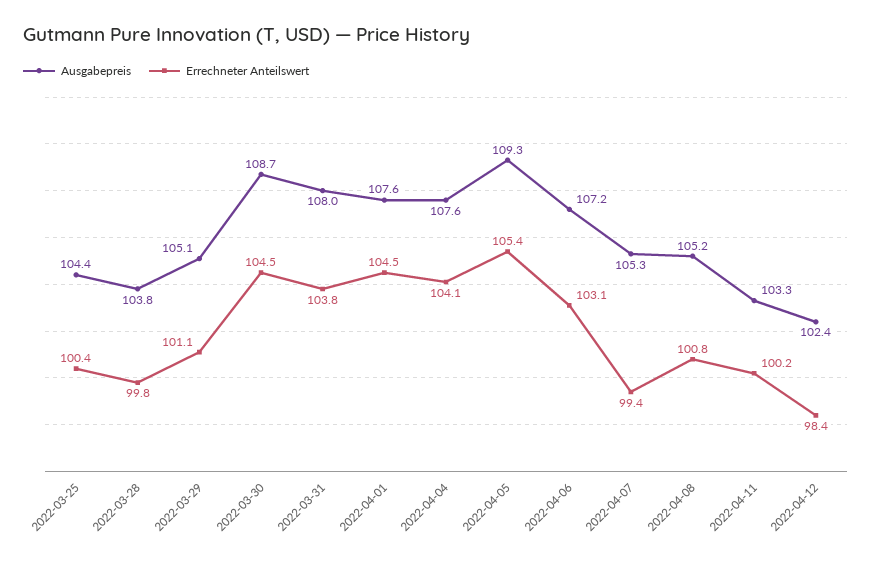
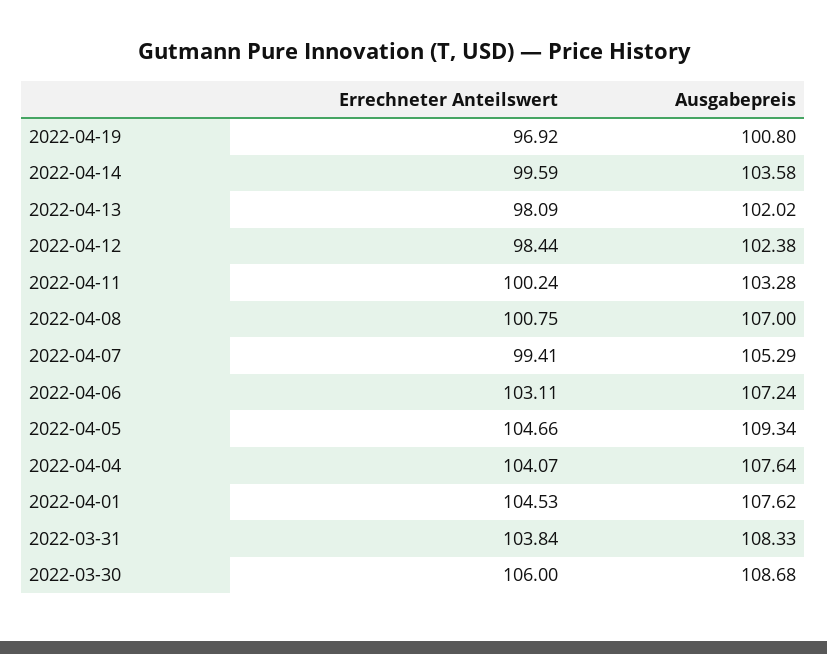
Ausgabepreis, 2022-03-25: 104.4 -> none
Errechneter Anteilswert, 2022-03-25: 100.4 -> none
Ausgabepreis, 2022-03-28: 103.8 -> none
Errechneter Anteilswert, 2022-03-28: 99.8 -> none
Ausgabepreis, 2022-03-29: 105.1 -> none
Errechneter Anteilswert, 2022-03-29: 101.1 -> none
Errechneter Anteilswert, 2022-03-30: 104.5 -> 106
Ausgabepreis, 2022-03-31: 108 -> 108.33
Errechneter Anteilswert, 2022-04-05: 105.4 -> 104.66
Ausgabepreis, 2022-04-08: 105.2 -> 107
Errechneter Anteilswert, 2022-04-19: none -> 96.92
Ausgabepreis, 2022-04-19: none -> 100.8
Errechneter Anteilswert, 2022-04-14: none -> 99.59
Ausgabepreis, 2022-04-14: none -> 103.58
Errechneter Anteilswert, 2022-04-13: none -> 98.09
Ausgabepreis, 2022-04-13: none -> 102.02

